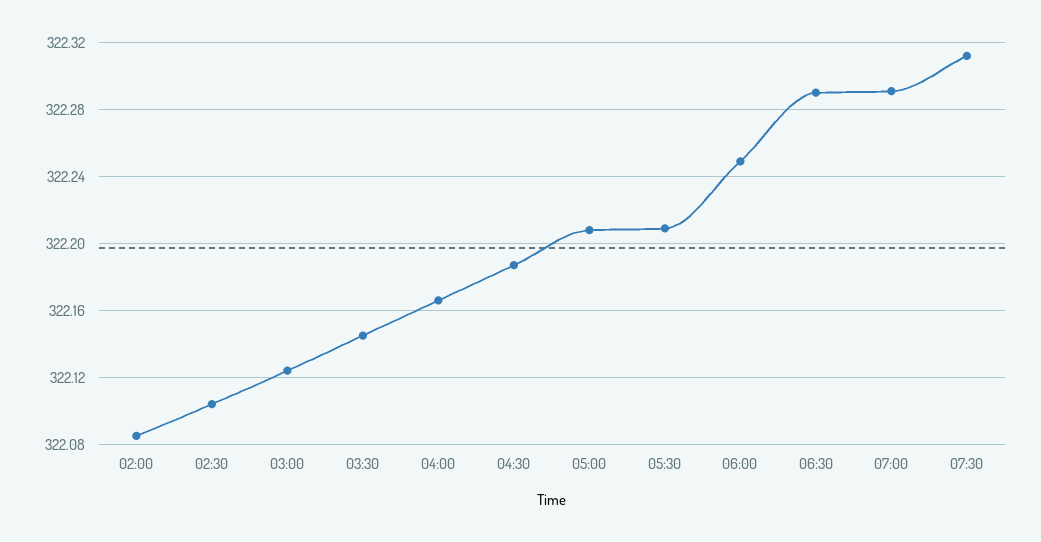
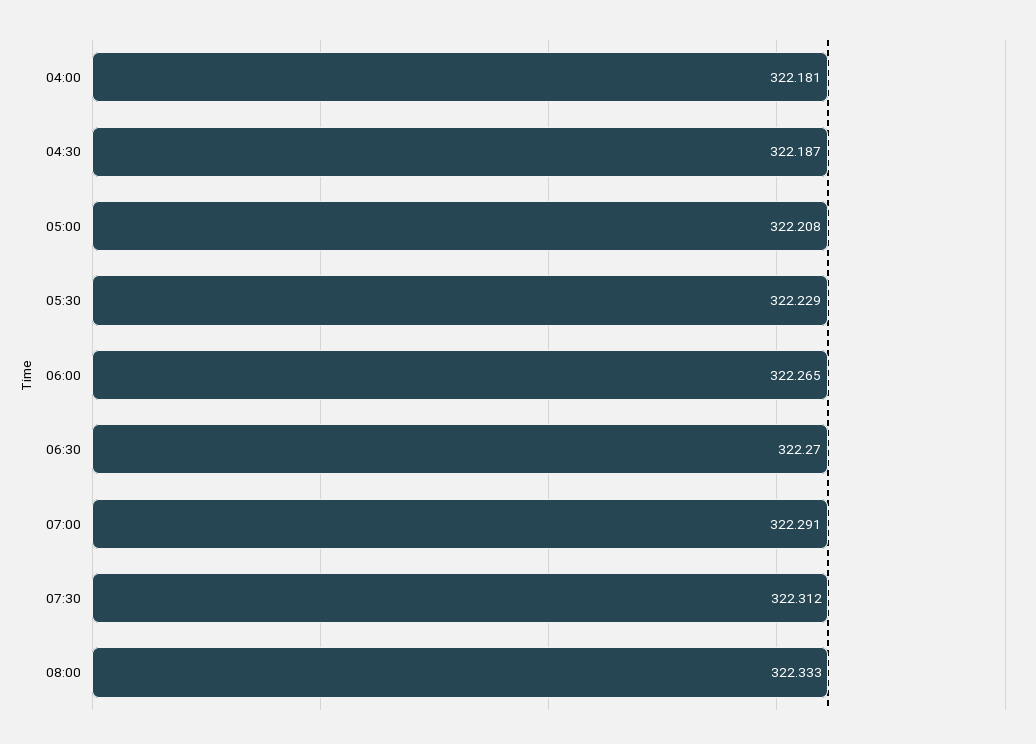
02:00: 322.085 -> none
02:30: 322.105 -> none
03:00: 322.125 -> none
03:30: 322.145 -> none
04:00: 322.165 -> 322.181
05:30: 322.21 -> 322.229
06:00: 322.25 -> 322.265
06:30: 322.29 -> 322.27
08:00: none -> 322.333

